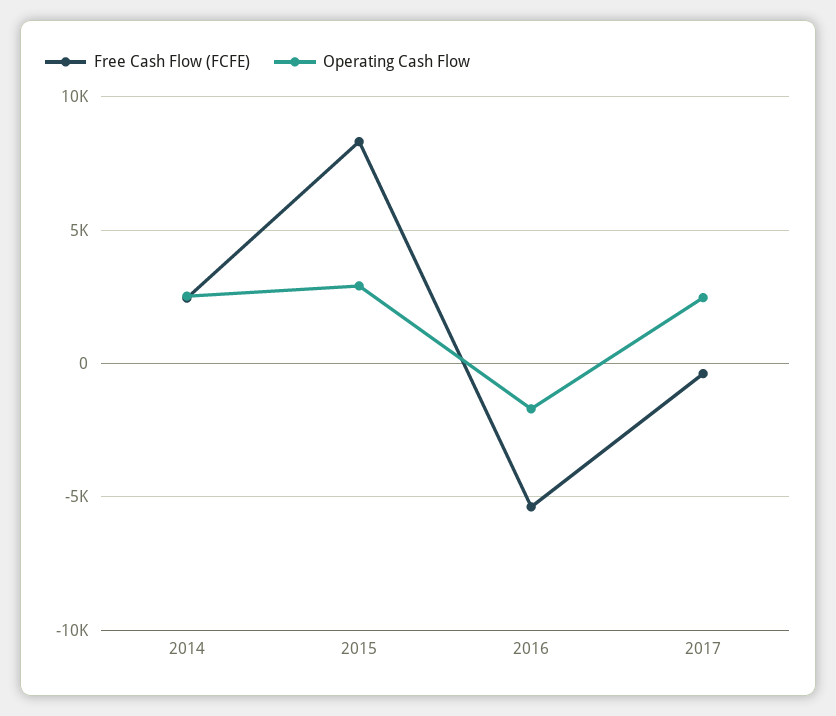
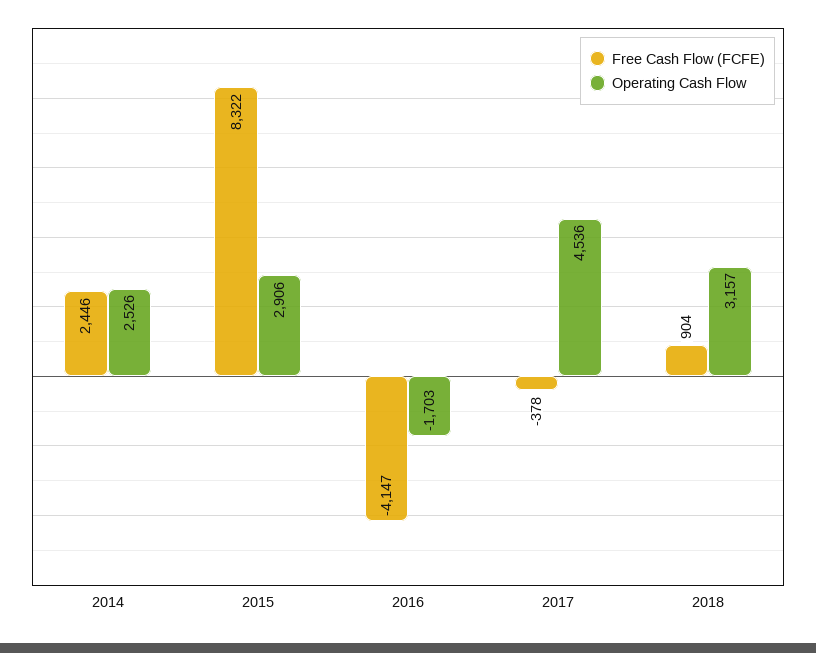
Free Cash Flow (FCFE), 2016: -5500 -> -4147
Operating Cash Flow, 2017: 2500 -> 4536
Free Cash Flow (FCFE), 2018: none -> 904
Operating Cash Flow, 2018: none -> 3157

